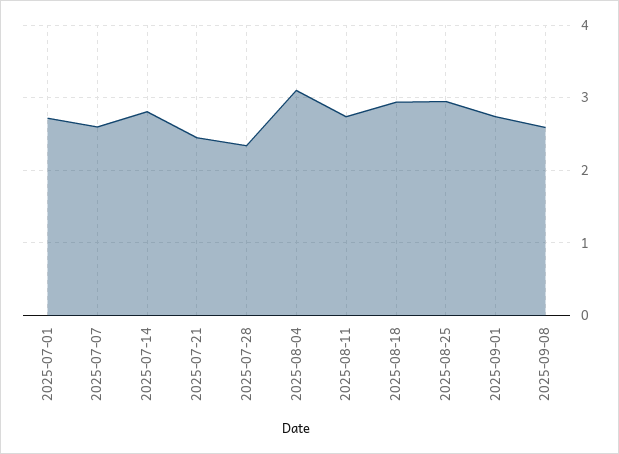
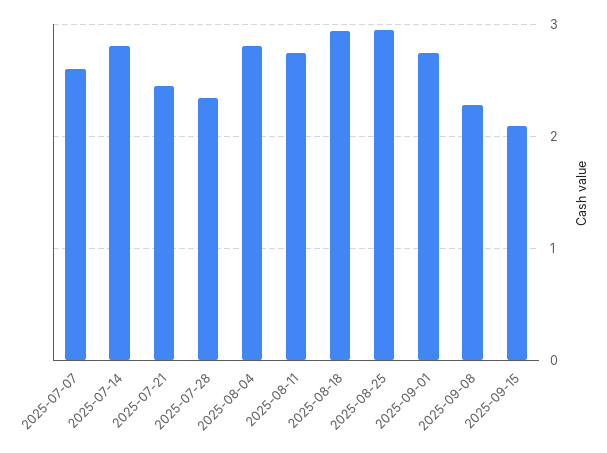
2025-07-01: 2.7 -> none
2025-08-04: 3.1 -> 2.8
2025-09-08: 2.6 -> 2.3
2025-09-15: none -> 2.1

